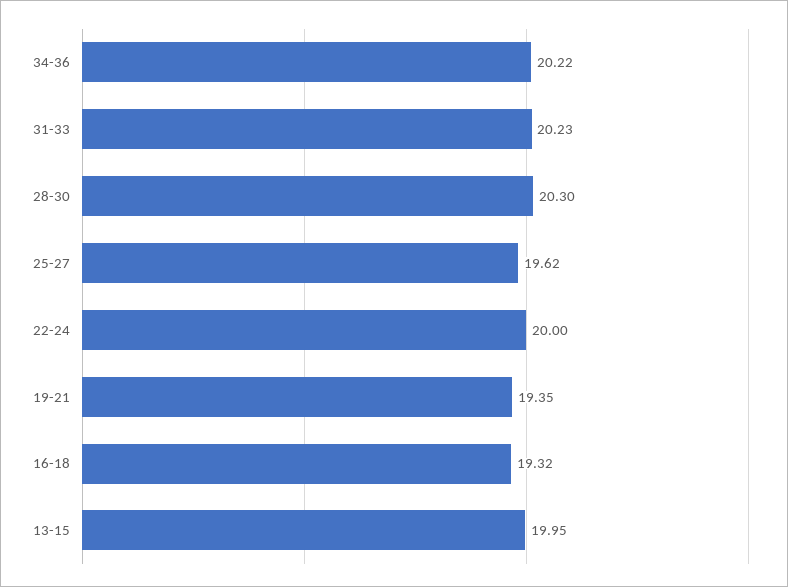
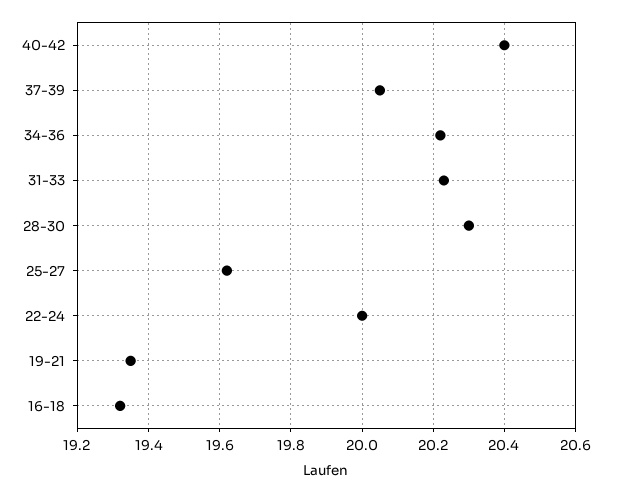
13-15: 19.95 -> none
40-42: none -> 20.4
37-39: none -> 20.05

